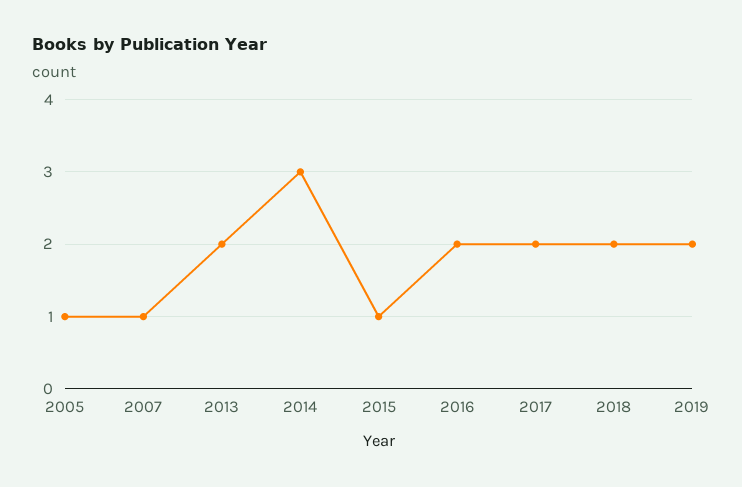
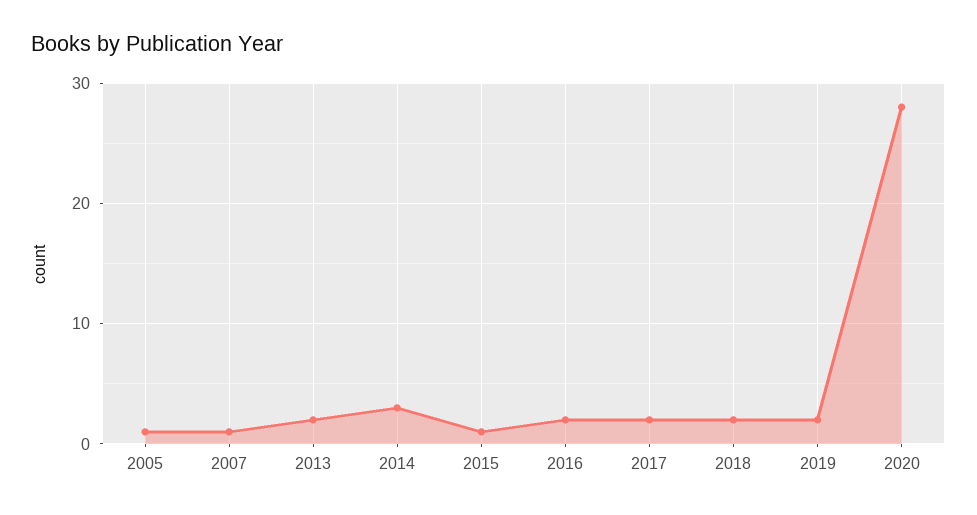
2020: none -> 28

